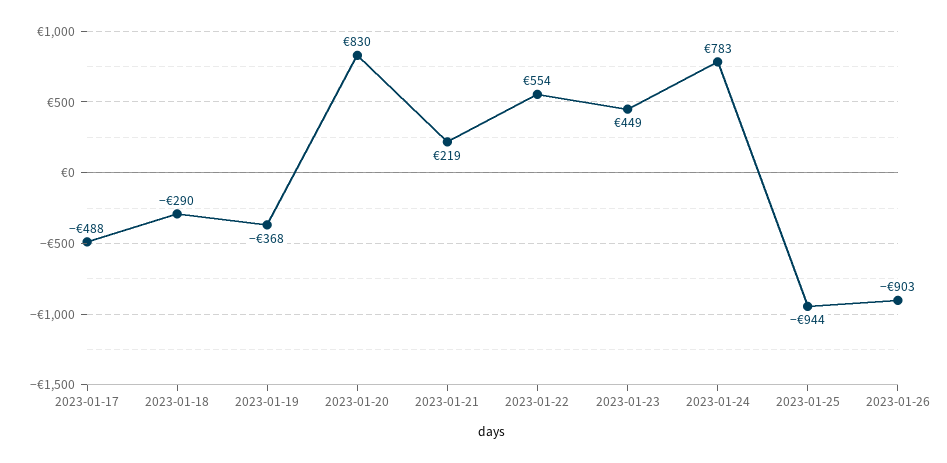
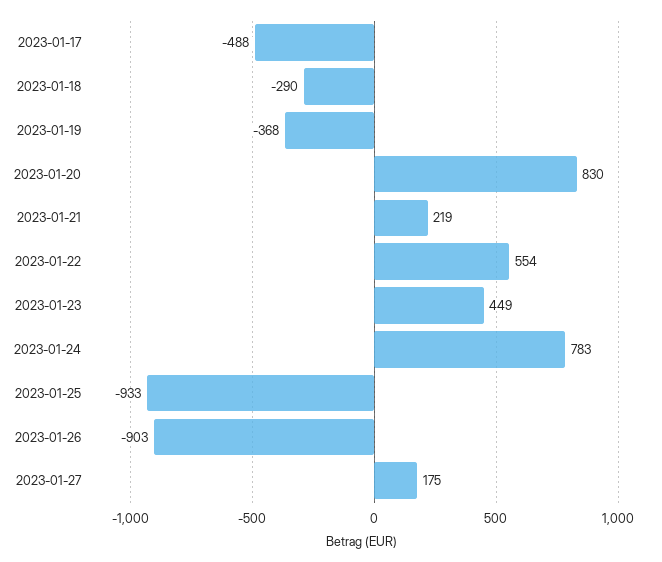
2023-01-25: -944 -> -933
2023-01-27: none -> 175

